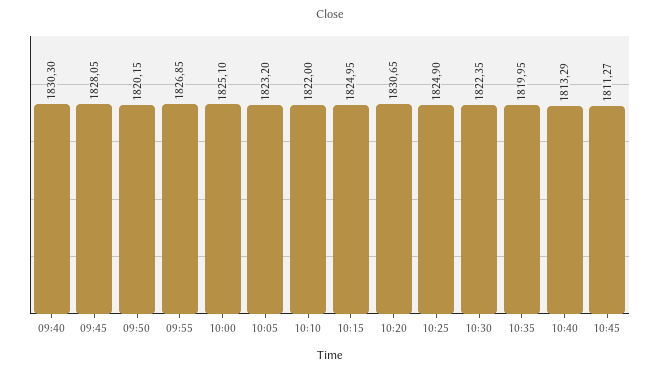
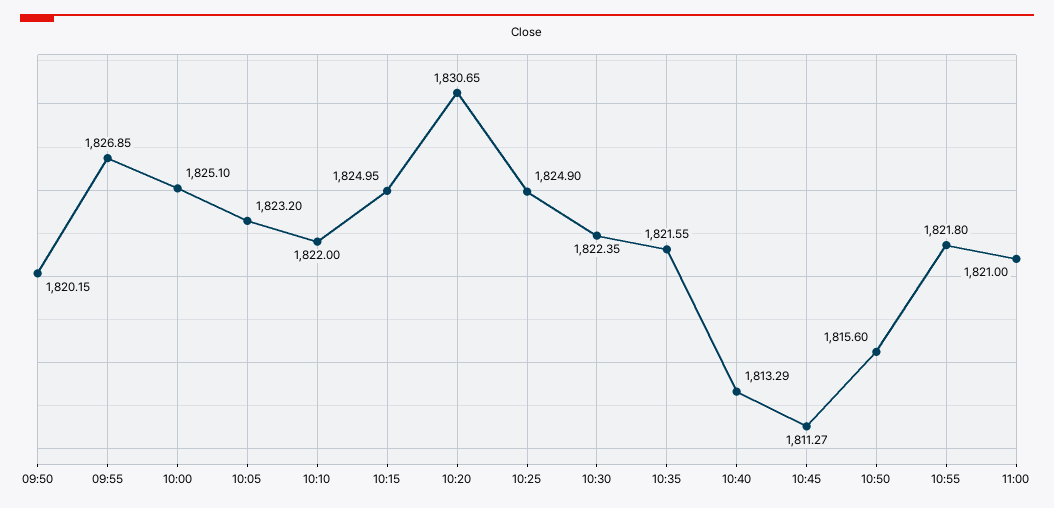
09:40: 1830.3 -> none
09:45: 1828.05 -> none
10:35: 1819.95 -> 1821.55
10:50: none -> 1815.6
10:55: none -> 1821.8
11:00: none -> 1821

